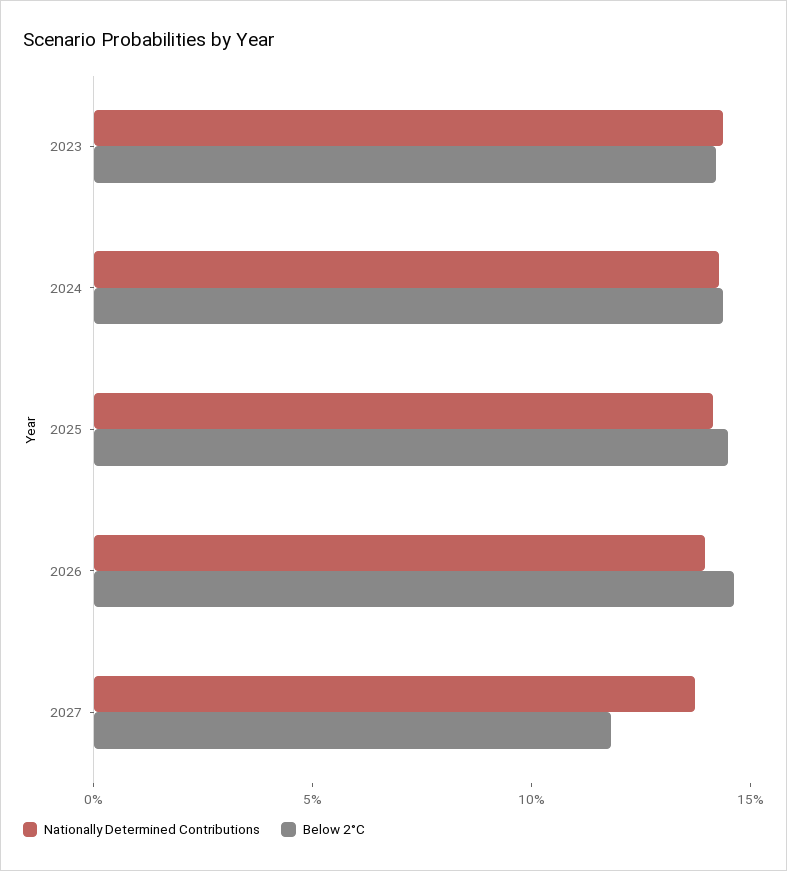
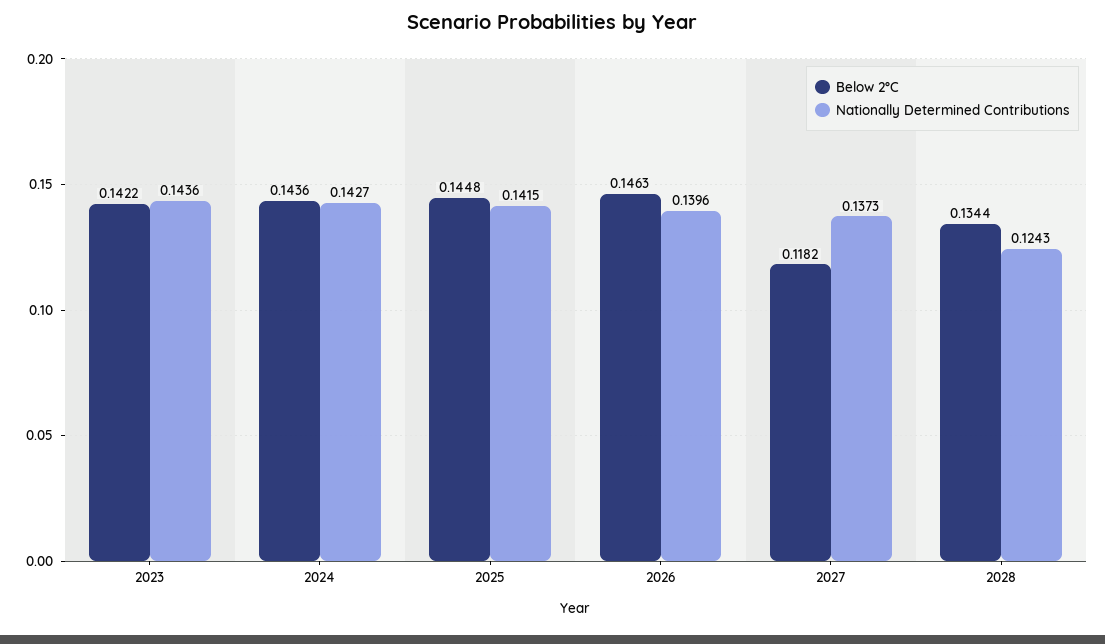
Below 2°C, 2028: none -> 0.1344
Nationally Determined Contributions, 2028: none -> 0.1243

